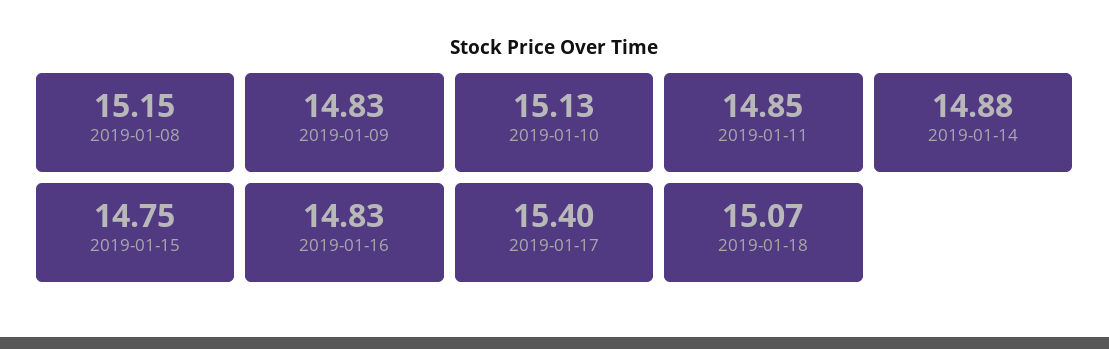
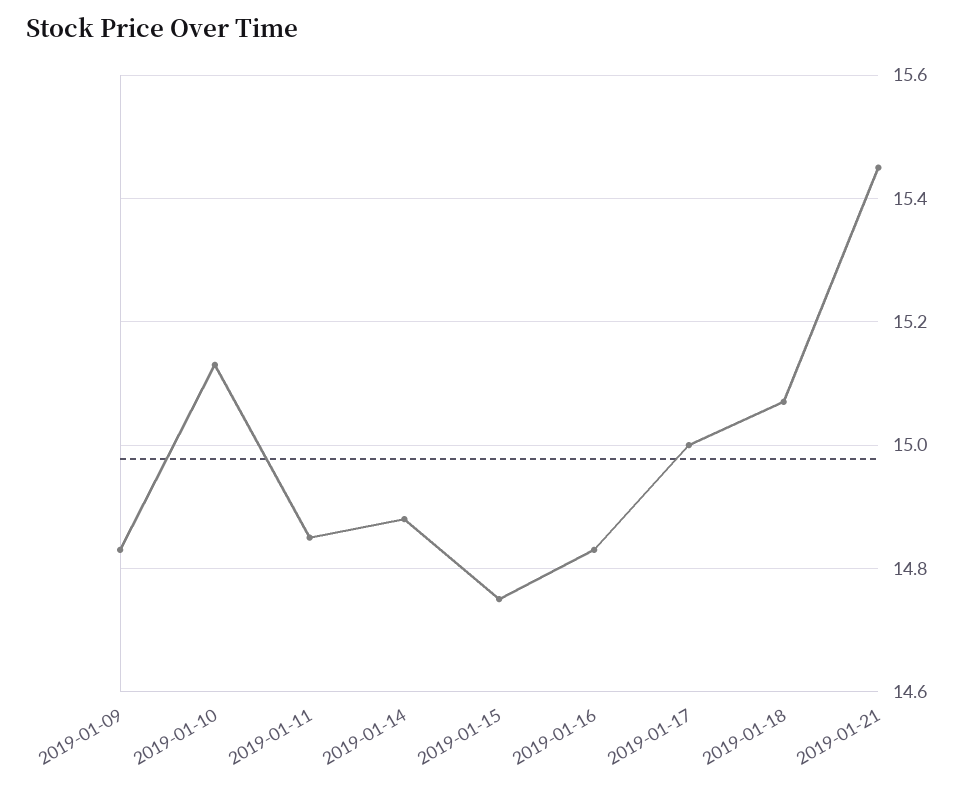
2019-01-08: 15.15 -> none
2019-01-17: 15.4 -> 15
2019-01-21: none -> 15.45

